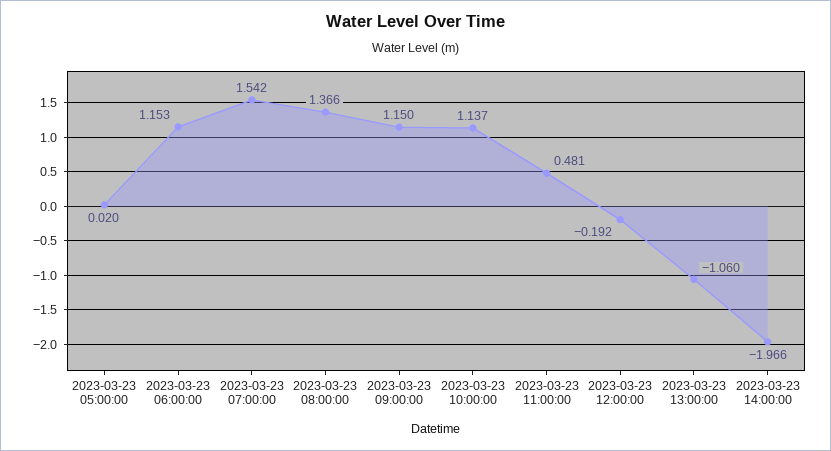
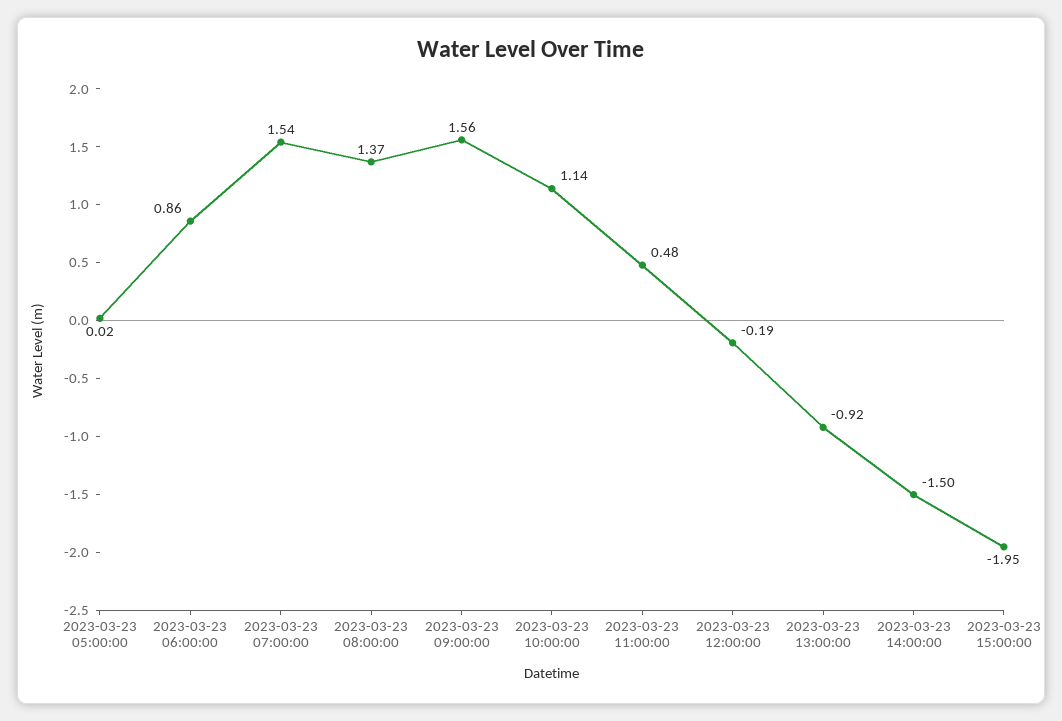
2023-03-23 06:00:00: 1.153 -> 0.86
2023-03-23 09:00:00: 1.15 -> 1.56
2023-03-23 13:00:00: -1.06 -> -0.92
2023-03-23 14:00:00: -1.966 -> -1.5
2023-03-23 15:00:00: none -> -1.95

